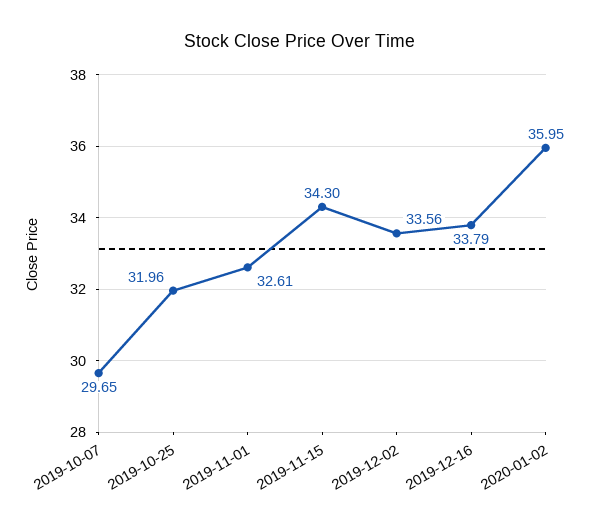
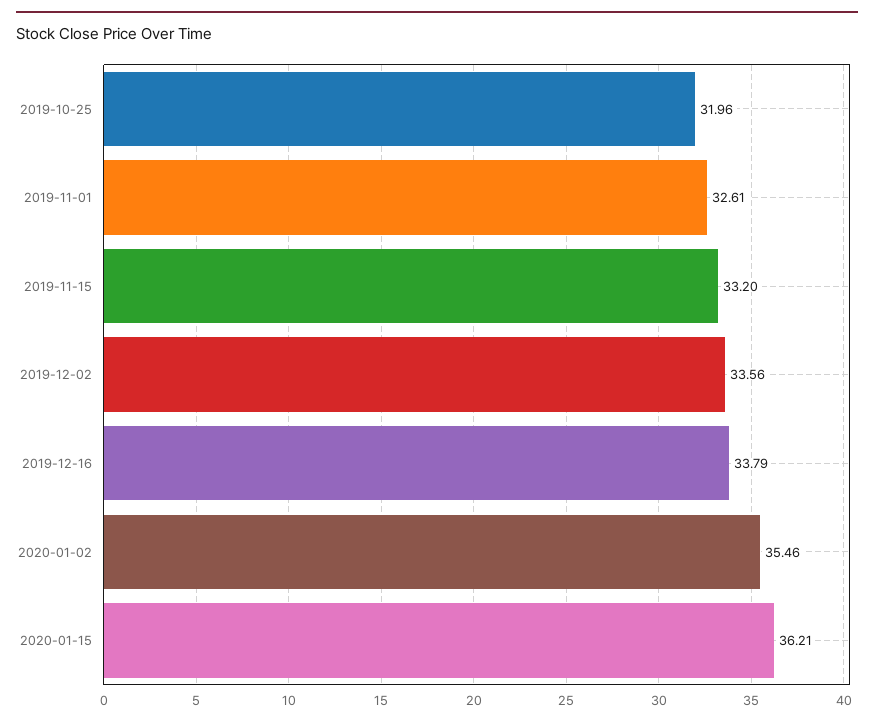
2019-10-07: 29.65 -> none
2019-11-15: 34.3 -> 33.2
2020-01-02: 35.95 -> 35.46
2020-01-15: none -> 36.21

